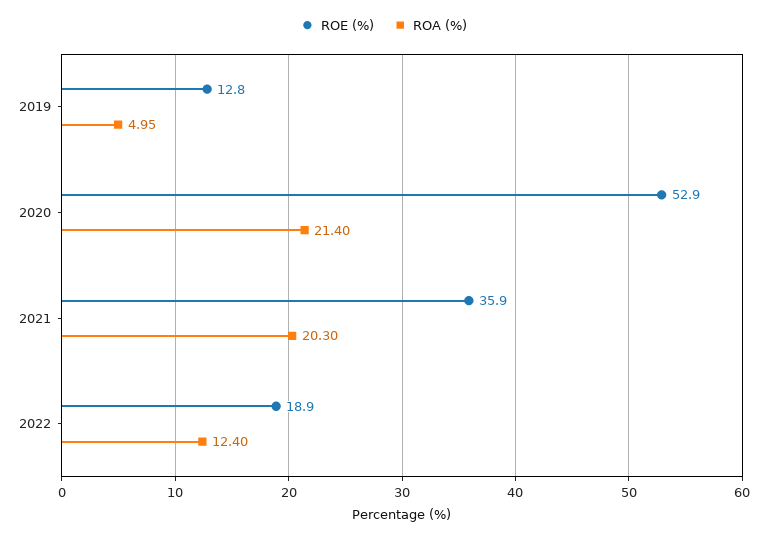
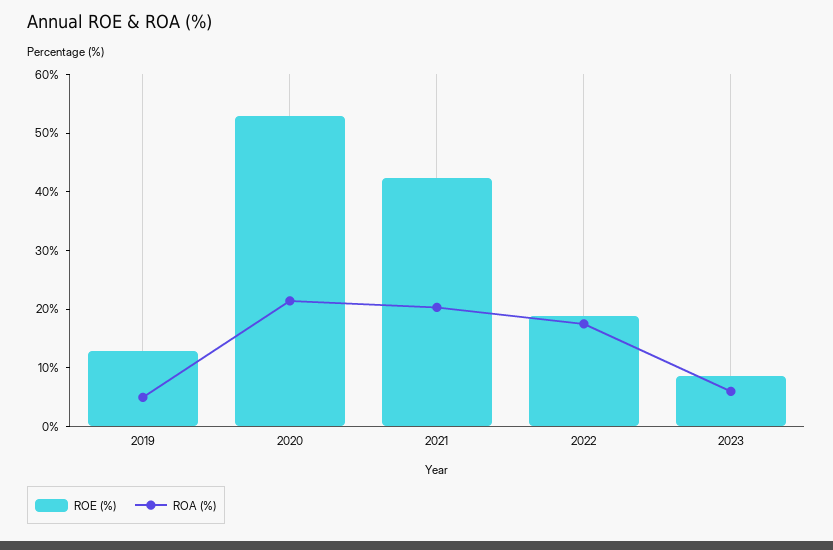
ROE (%), 2021: 35.9 -> 42
ROA (%), 2022: 12.4 -> 18
ROE (%), 2023: none -> 8
ROA (%), 2023: none -> 6

